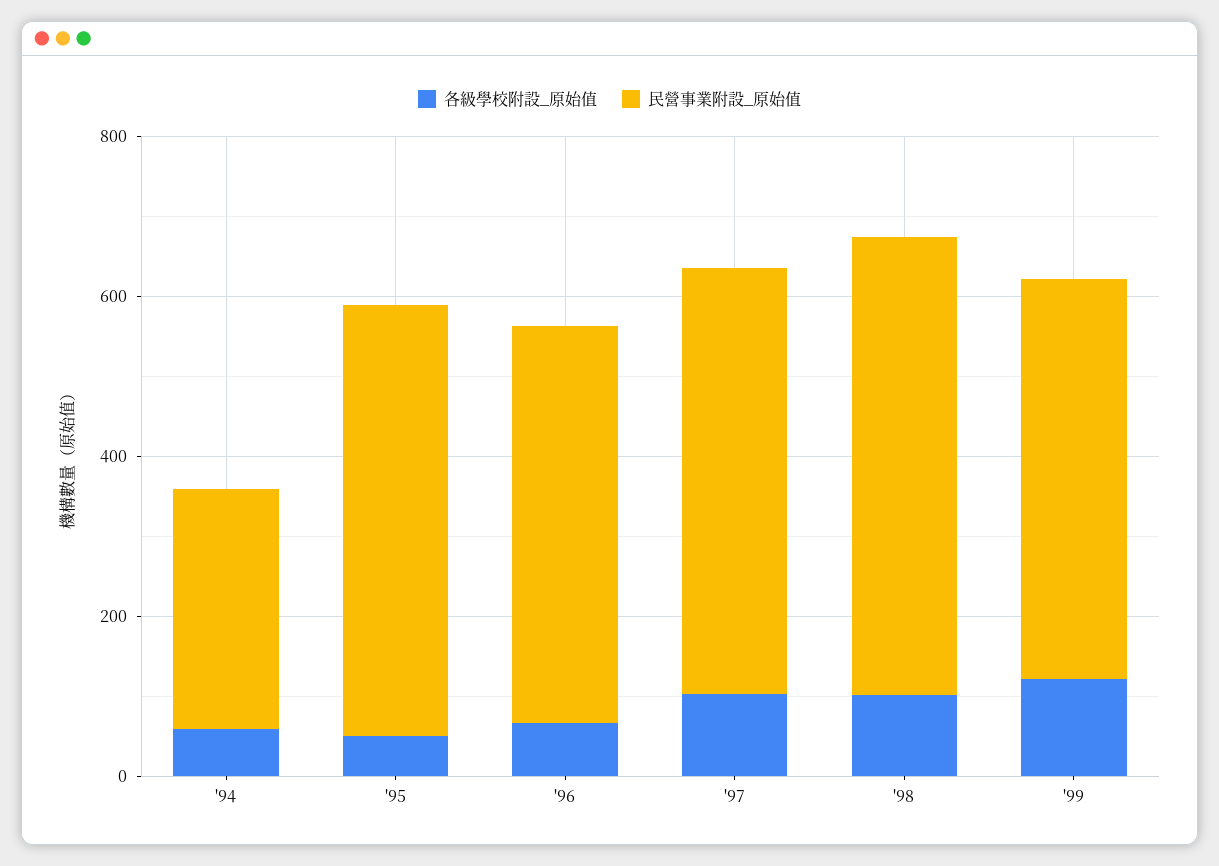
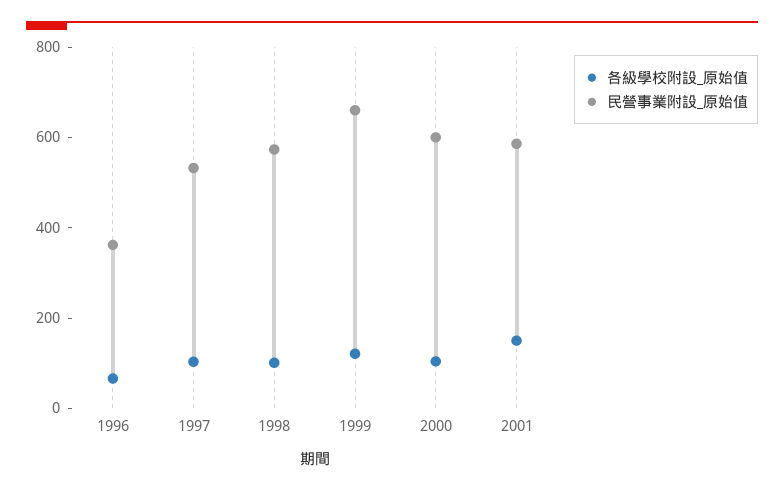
各級學校附設_原始值, '94: 50 -> none
民營事業附設_原始值, '94: 300 -> none
各級學校附設_原始值, '95: 50 -> none
民營事業附設_原始值, '95: 550 -> none
民營事業附設_原始值, '96: 500 -> 350
民營事業附設_原始值, '99: 500 -> 650
各級學校附設_原始值, 2000: none -> 100
民營事業附設_原始值, 2000: none -> 600
各級學校附設_原始值, 2001: none -> 150
民營事業附設_原始值, 2001: none -> 600

